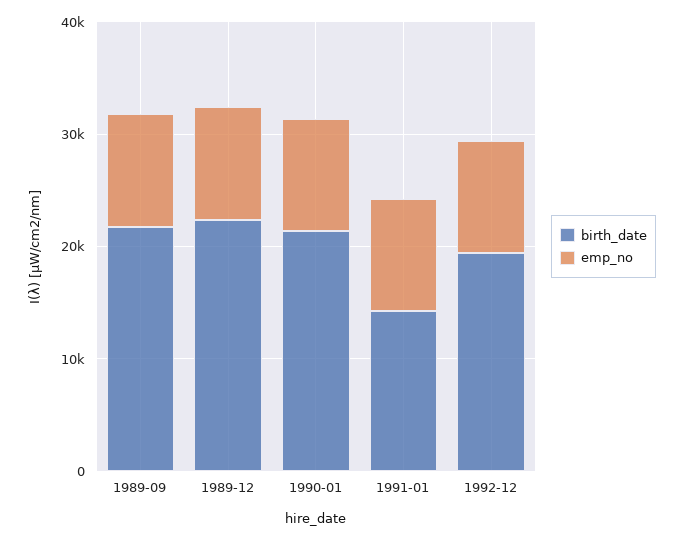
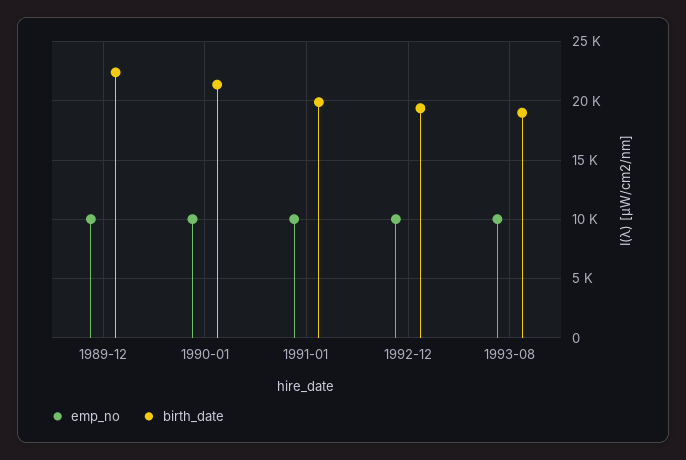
birth_date, 1989-09: 22000 -> none
emp_no, 1989-09: 10000 -> none
birth_date, 1991-01: 14000 -> 20000
emp_no, 1993-08: none -> 10000
birth_date, 1993-08: none -> 19000

